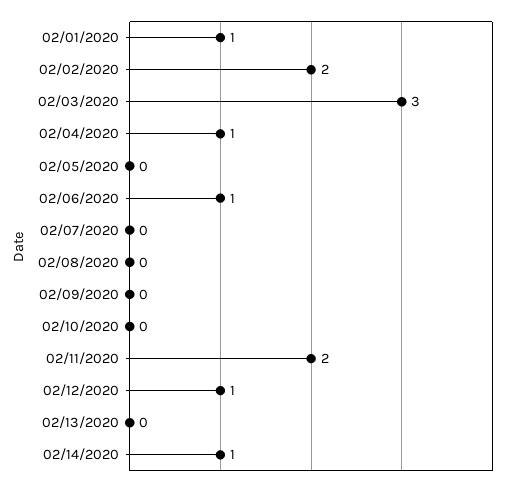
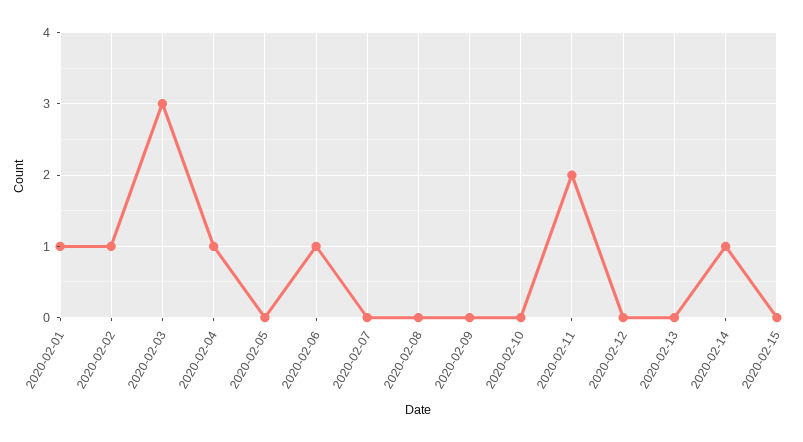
02/02/2020: 2 -> 1
02/12/2020: 1 -> 0
2020-02-15: none -> 0

